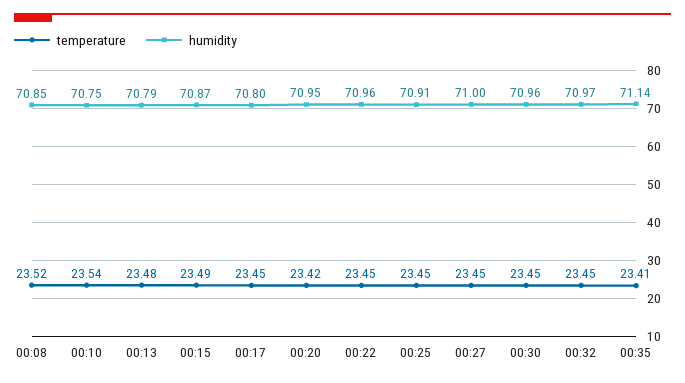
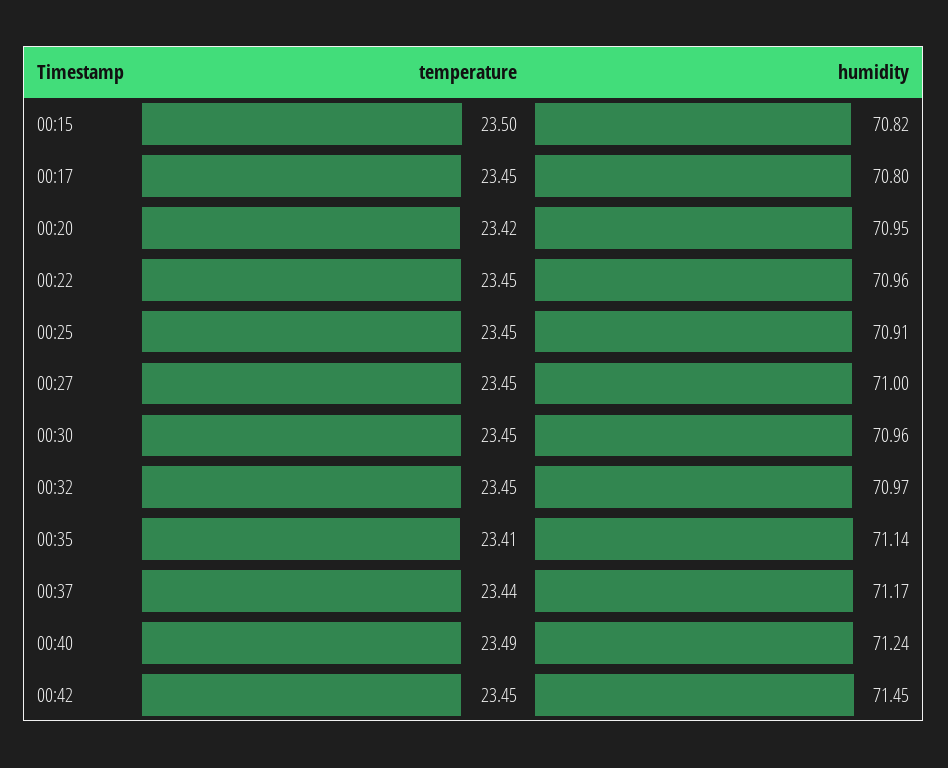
temperature, 00:08: 23.52 -> none
humidity, 00:08: 70.85 -> none
temperature, 00:10: 23.54 -> none
humidity, 00:10: 70.75 -> none
temperature, 00:13: 23.48 -> none
humidity, 00:13: 70.79 -> none
temperature, 00:15: 23.49 -> 23.5
humidity, 00:15: 70.87 -> 70.82
temperature, 00:37: none -> 23.44
humidity, 00:37: none -> 71.17
temperature, 00:40: none -> 23.49
humidity, 00:40: none -> 71.24
temperature, 00:42: none -> 23.45
humidity, 00:42: none -> 71.45

